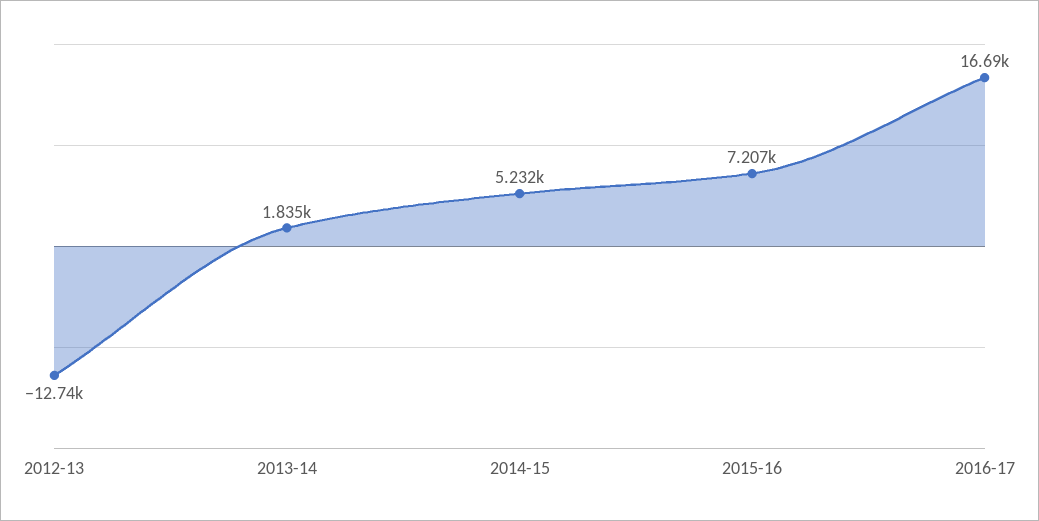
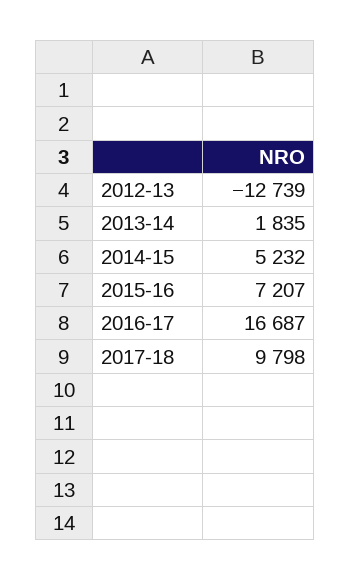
2017-18: none -> 9798

